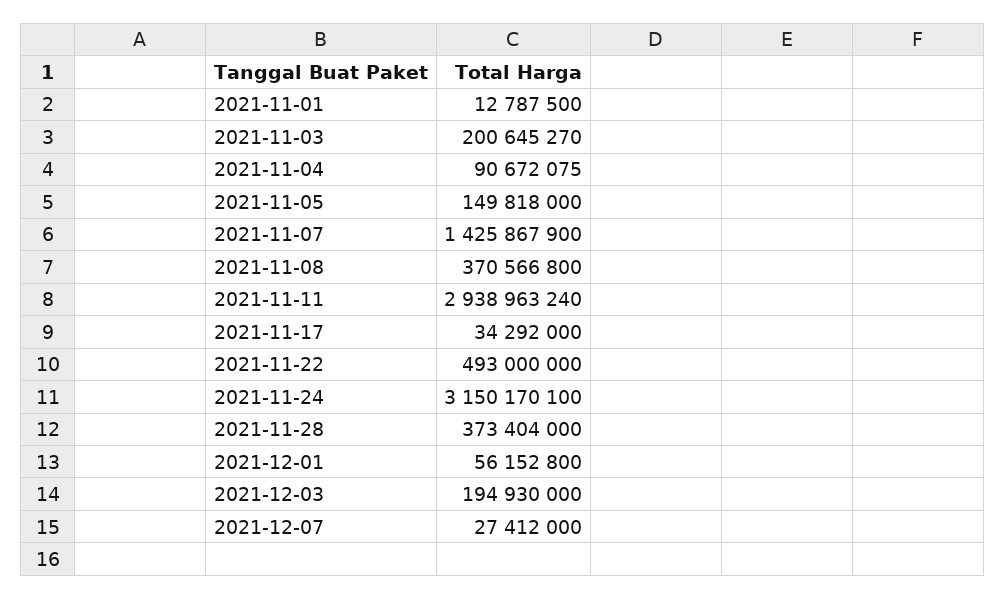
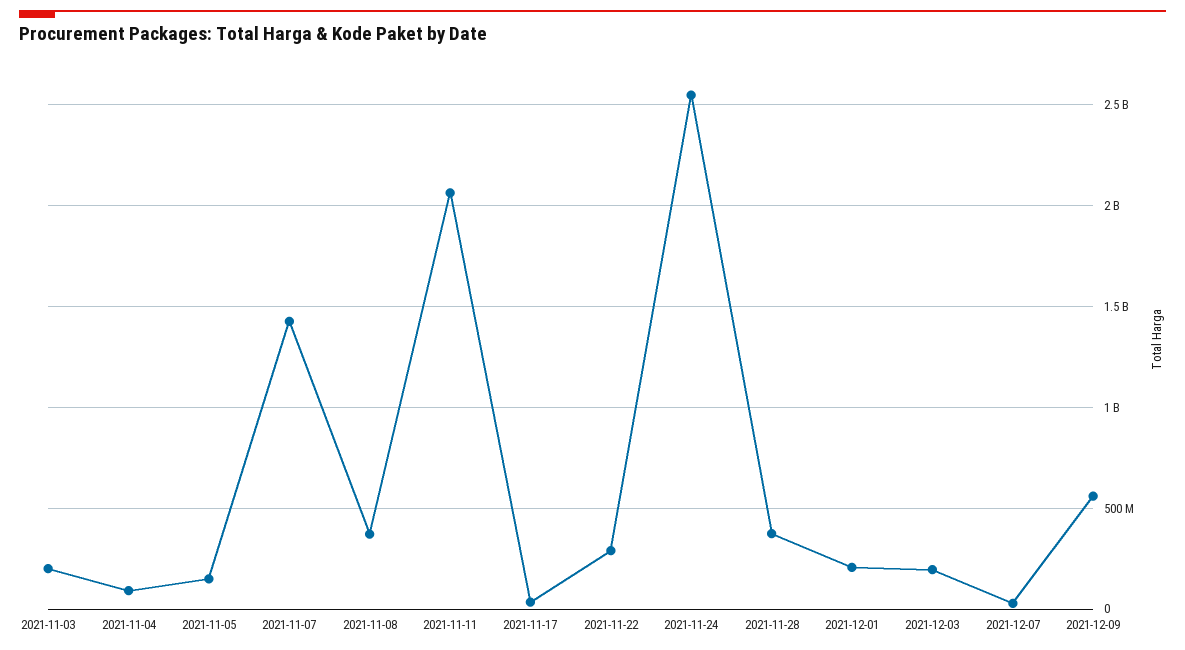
2021-11-01: 12787500 -> none
2021-11-11: 2938963240 -> 2050000000
2021-11-22: 493000000 -> 300000000
2021-11-24: 3150170100 -> 2550000000
2021-12-01: 56152800 -> 200000000
2021-12-09: none -> 550000000

